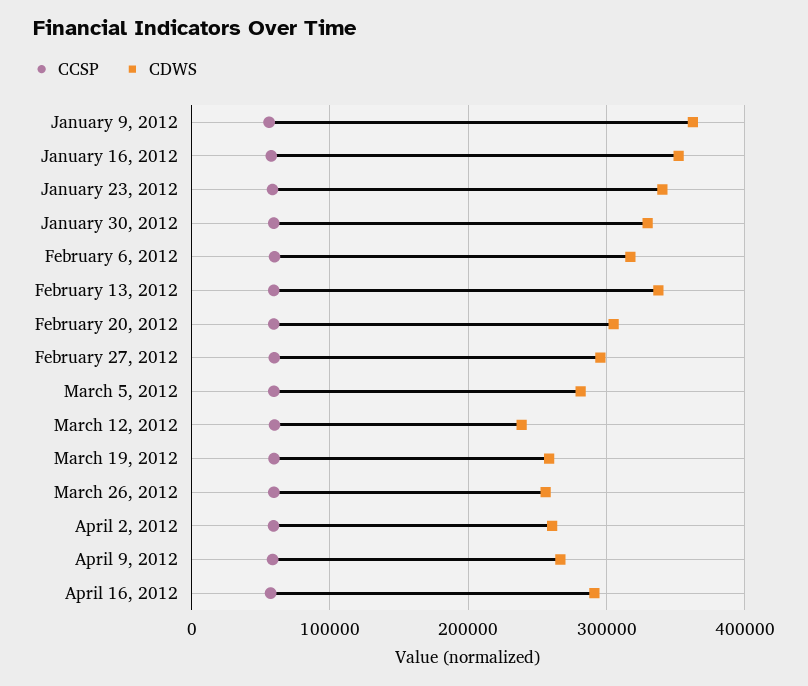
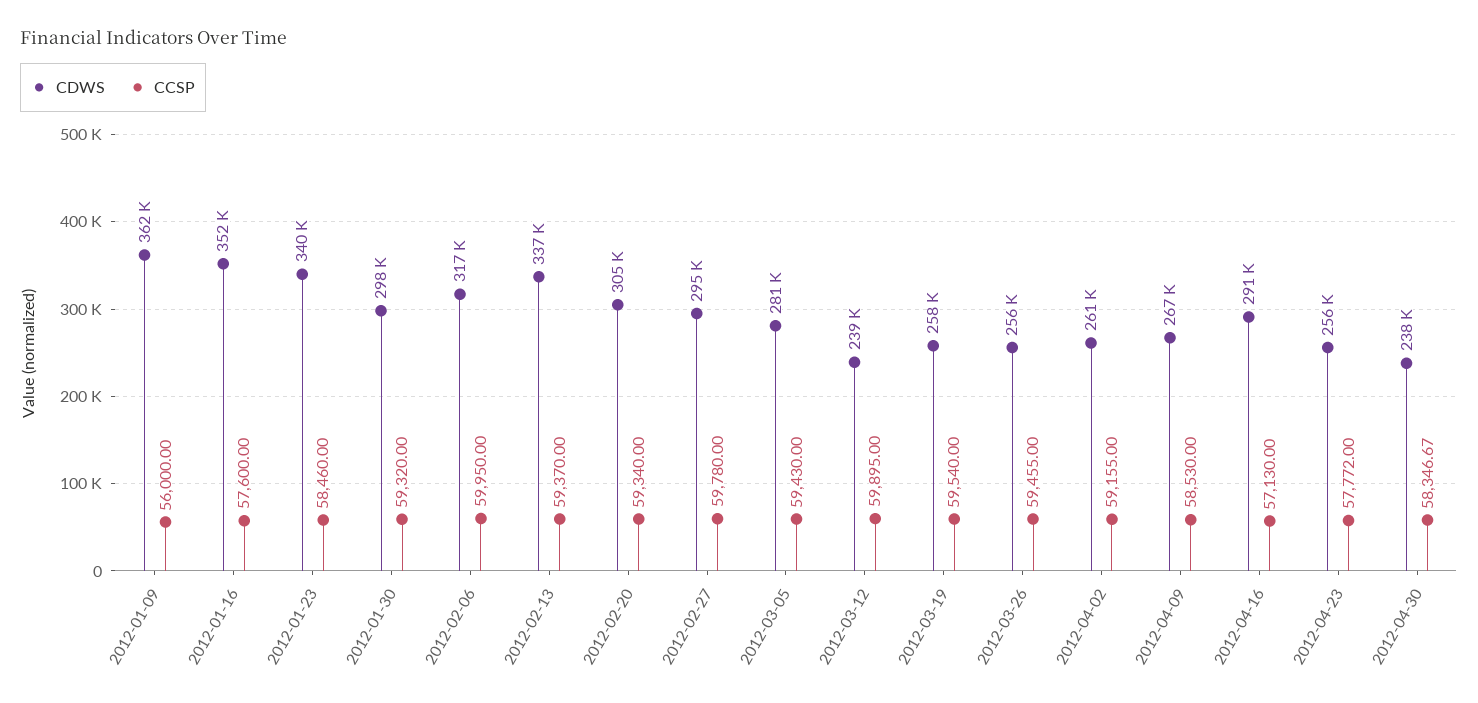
CDWS, January 30, 2012: 330000 -> 298000
CDWS, 2012-04-23: none -> 256000
CCSP, 2012-04-23: none -> 57772
CDWS, 2012-04-30: none -> 238000
CCSP, 2012-04-30: none -> 58346.67

